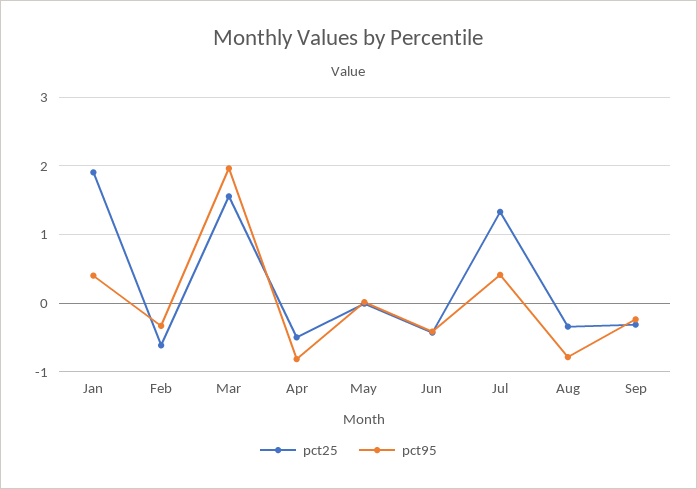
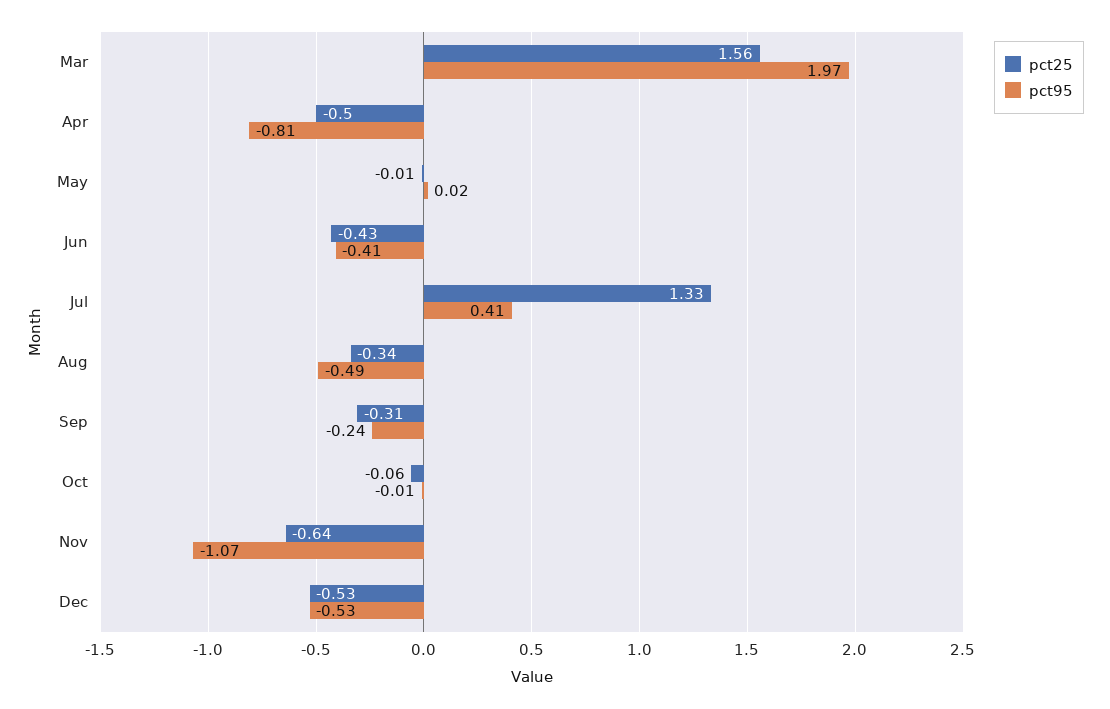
pct25, Jan: 1.9 -> none
pct95, Jan: 0.4 -> none
pct25, Feb: -0.6 -> none
pct95, Feb: -0.3 -> none
pct95, Aug: -0.8 -> -0.49
pct25, Oct: none -> -0.06
pct95, Oct: none -> -0.01
pct25, Nov: none -> -0.64
pct95, Nov: none -> -1.07
pct25, Dec: none -> -0.53
pct95, Dec: none -> -0.53

